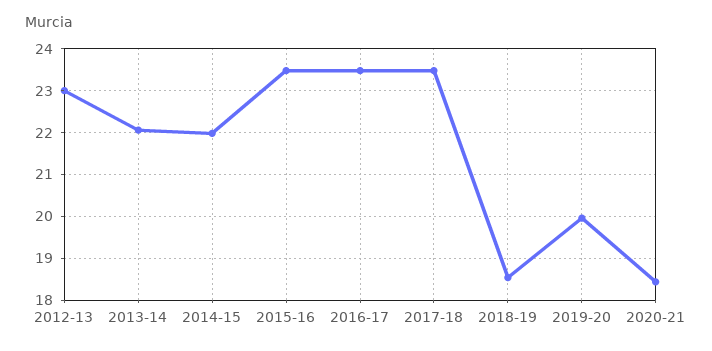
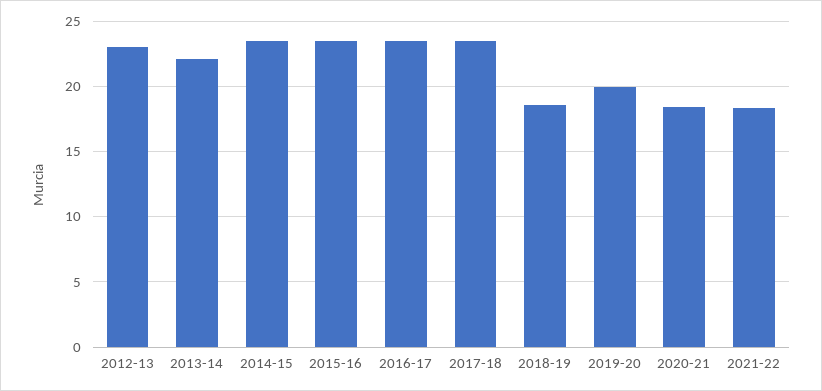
2014-15: 22 -> 23.5
2021-22: none -> 18.5

